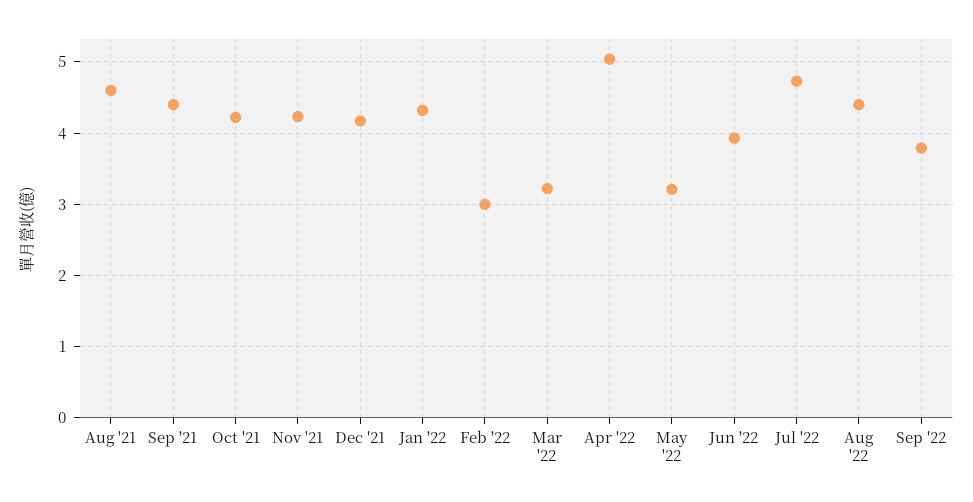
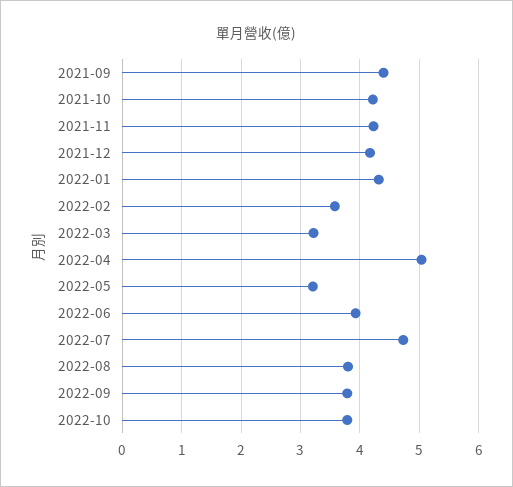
Aug '21: 4.6 -> none
Feb '22: 3 -> 3.6
Aug '22: 4.4 -> 3.8
2022-10: none -> 3.8

